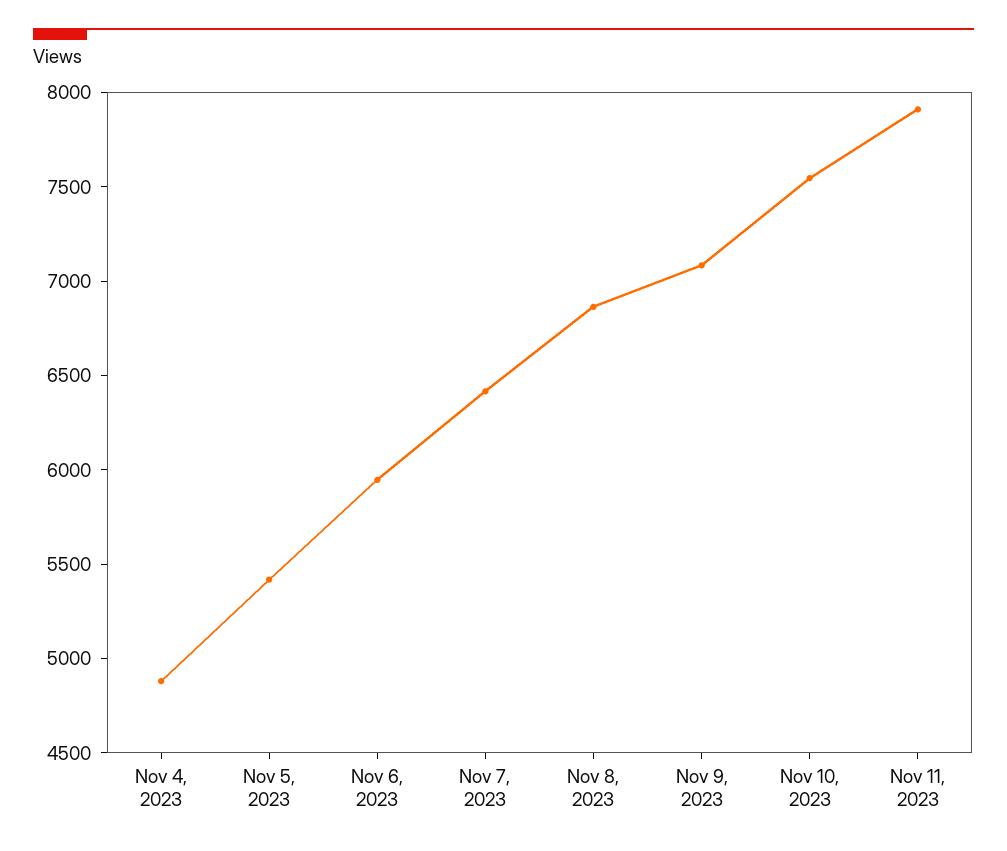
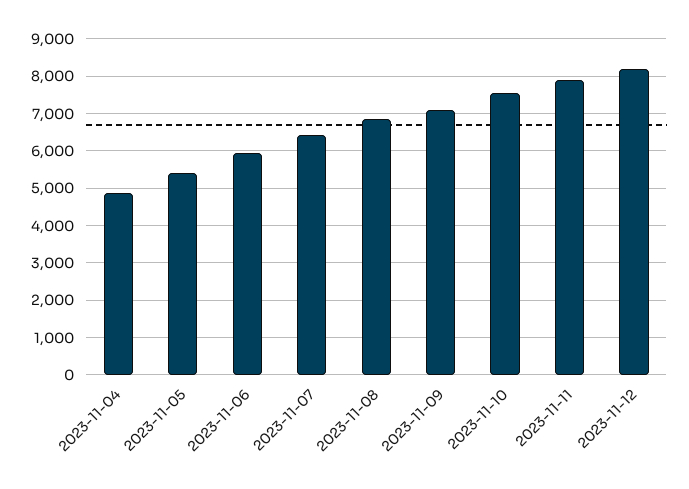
2023-11-12: none -> 8200

